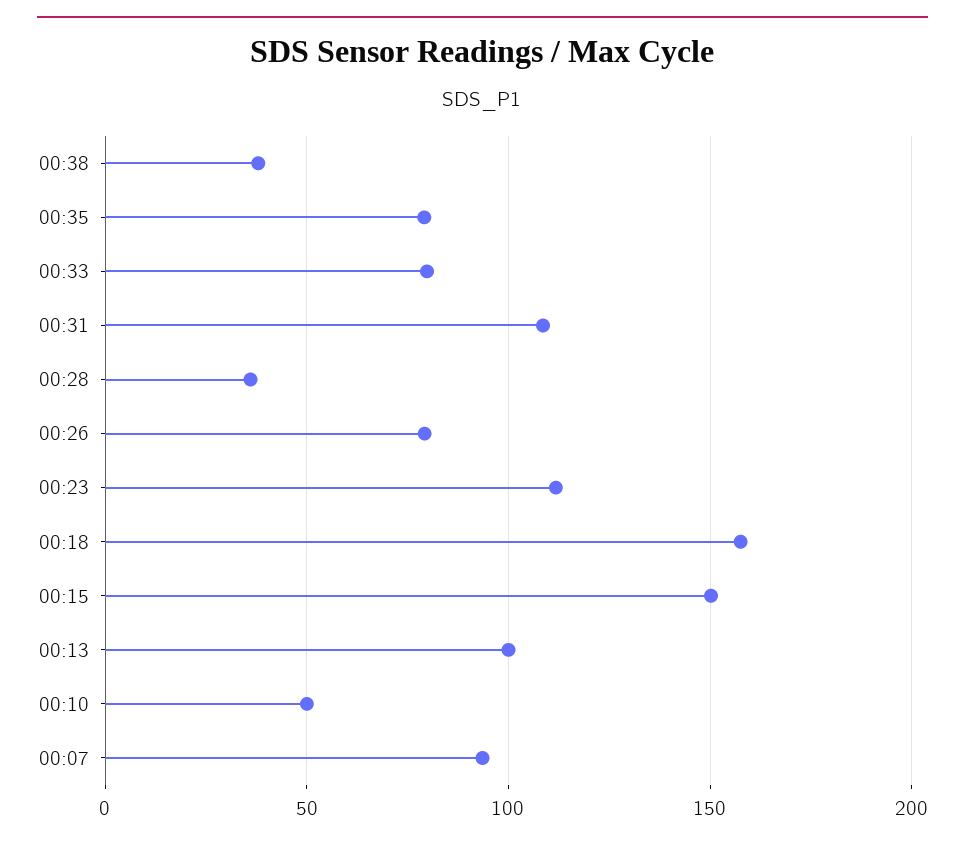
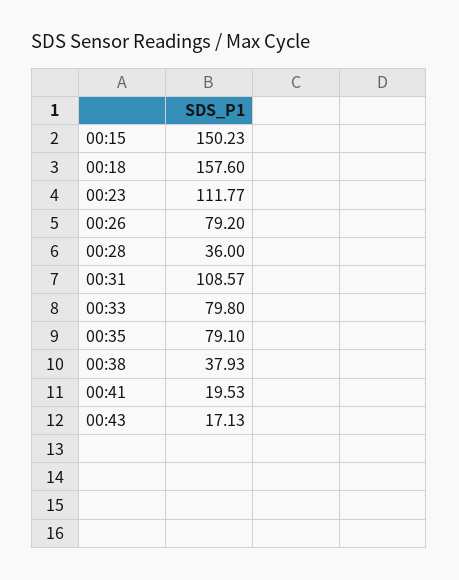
00:13: 100 -> none
00:10: 50 -> none
00:07: 95 -> none
00:41: none -> 19.53
00:43: none -> 17.13

